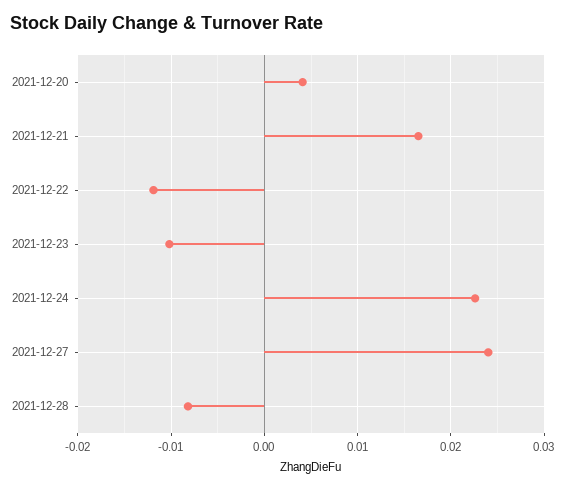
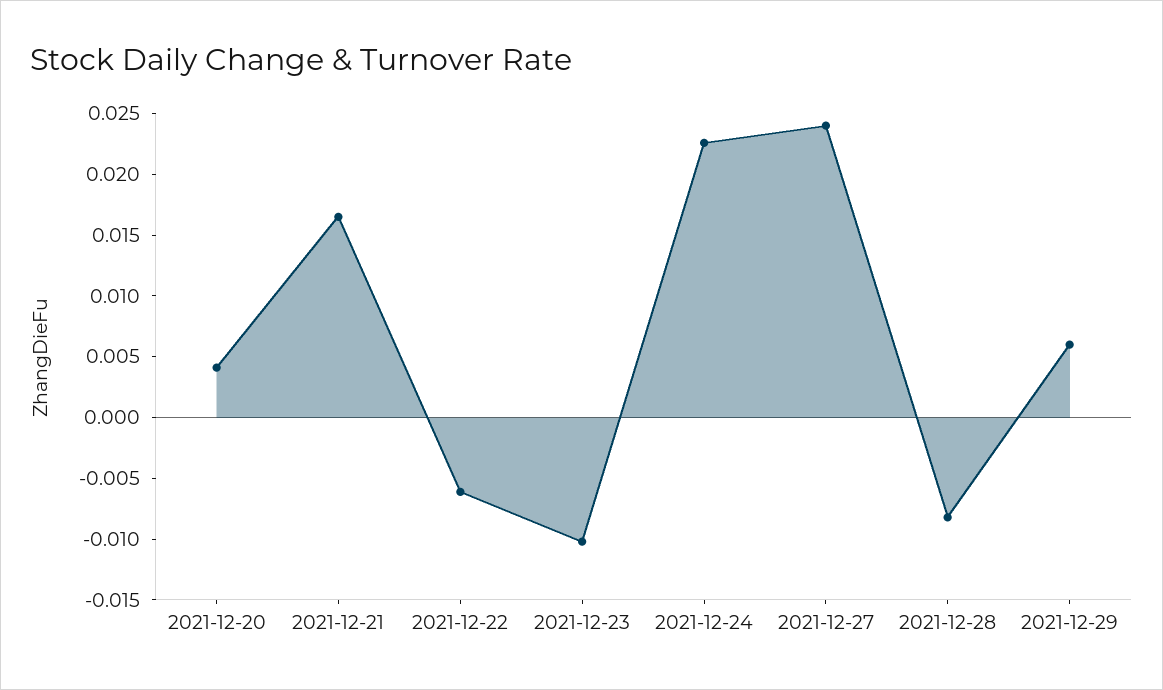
2021-12-22: -0.012 -> -0.006
2021-12-29: none -> 0.006

